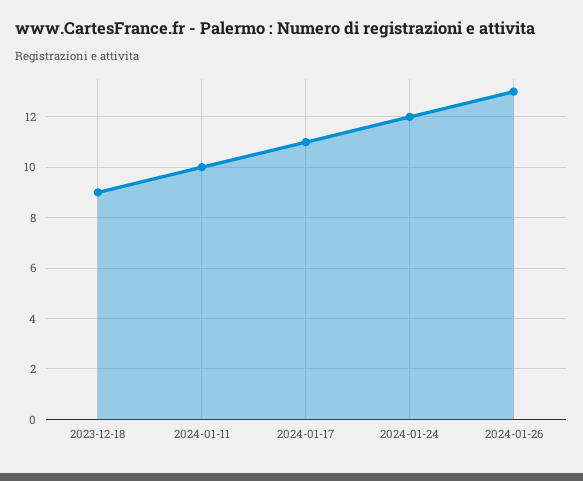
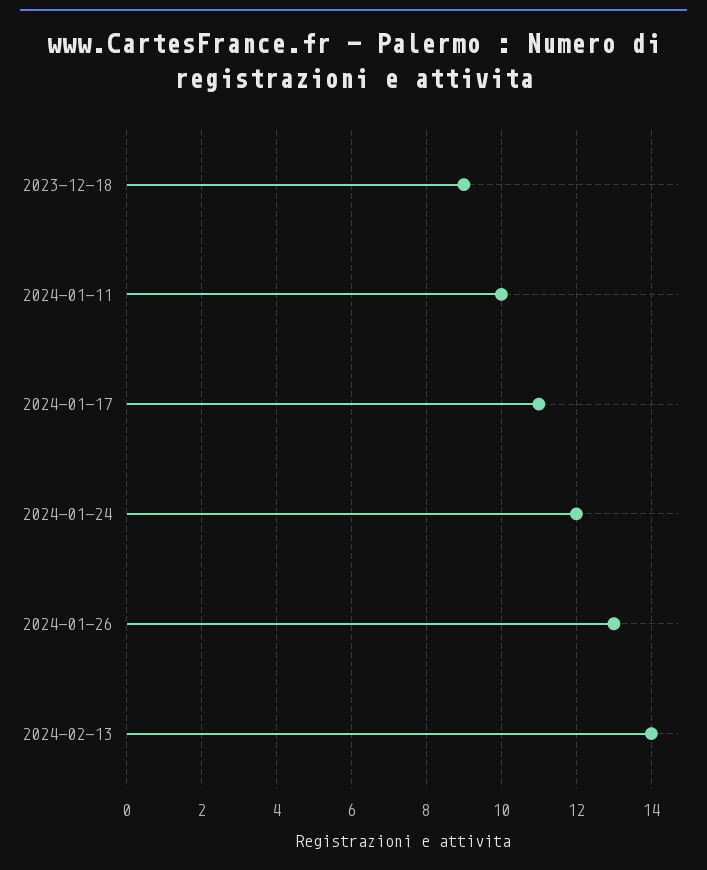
2024-02-13: none -> 14

